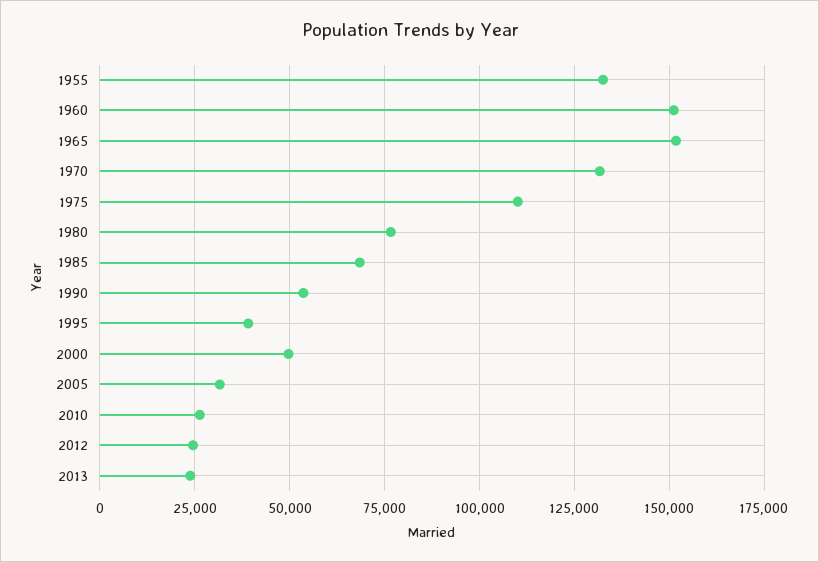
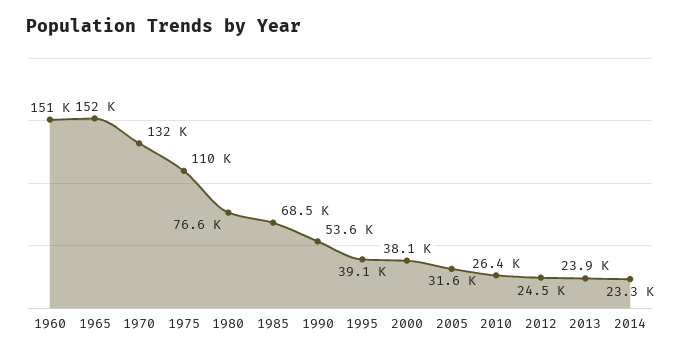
1955: 132500 -> none
2000: 50000 -> 38100
2014: none -> 23300

